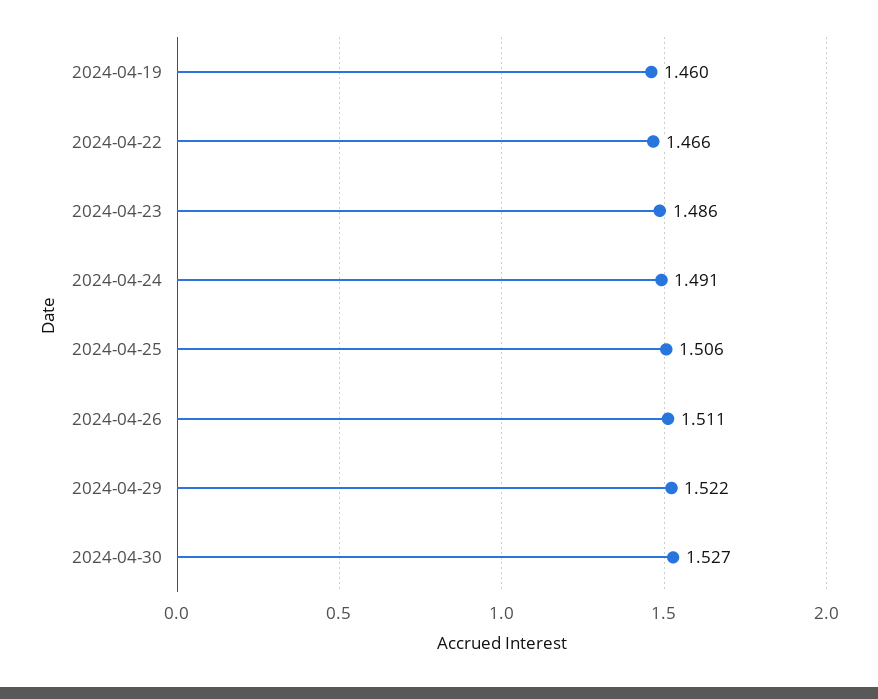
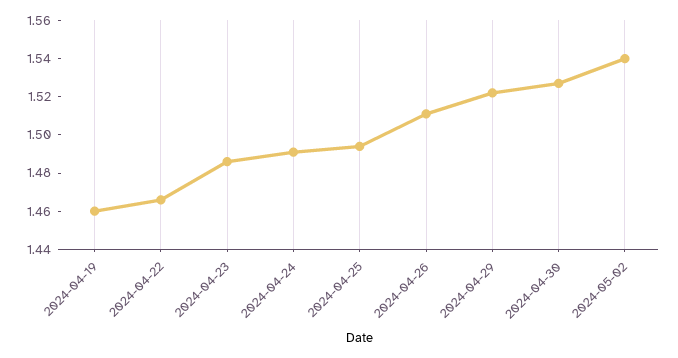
2024-04-25: 1.506 -> 1.495
2024-05-02: none -> 1.54

